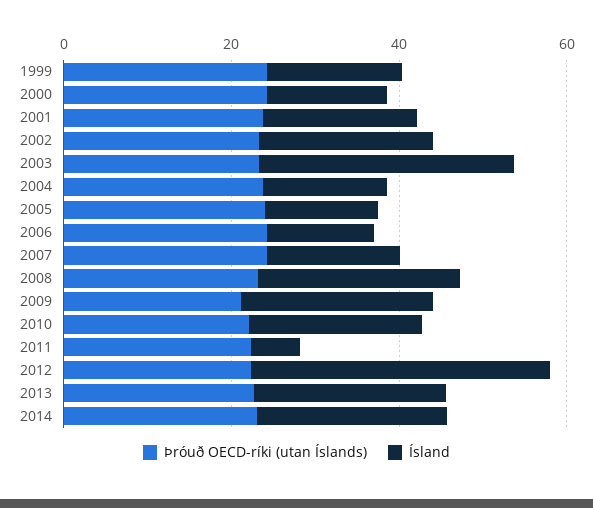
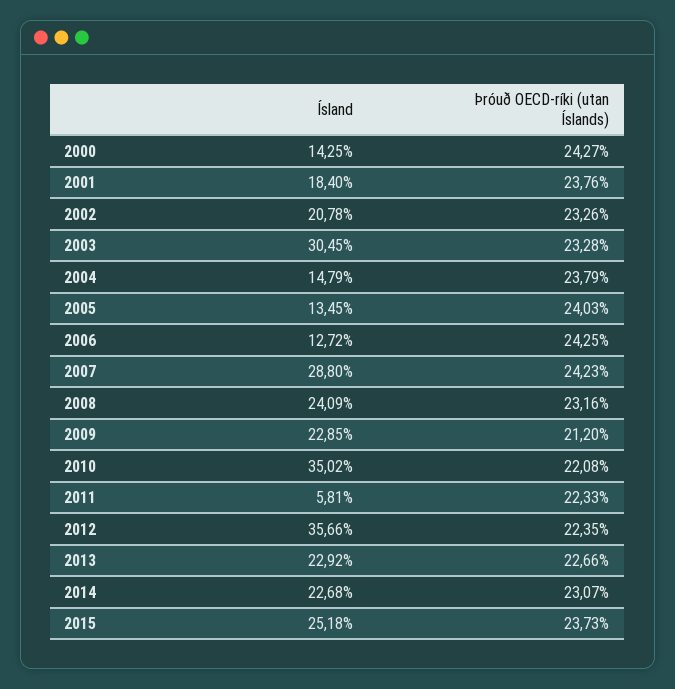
Þróuð OECD-ríki (utan Íslands), 1999: 25 -> none
Ísland, 1999: 15 -> none
Ísland, 2007: 15 -> 28.8
Ísland, 2010: 20 -> 35.02
Ísland, 2015: none -> 25.18
Þróuð OECD-ríki (utan Íslands), 2015: none -> 23.73

